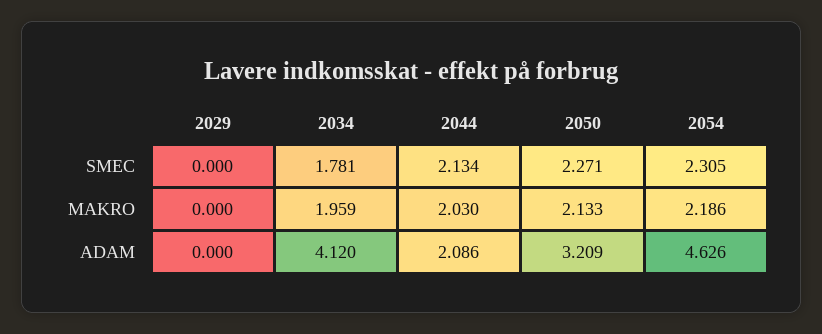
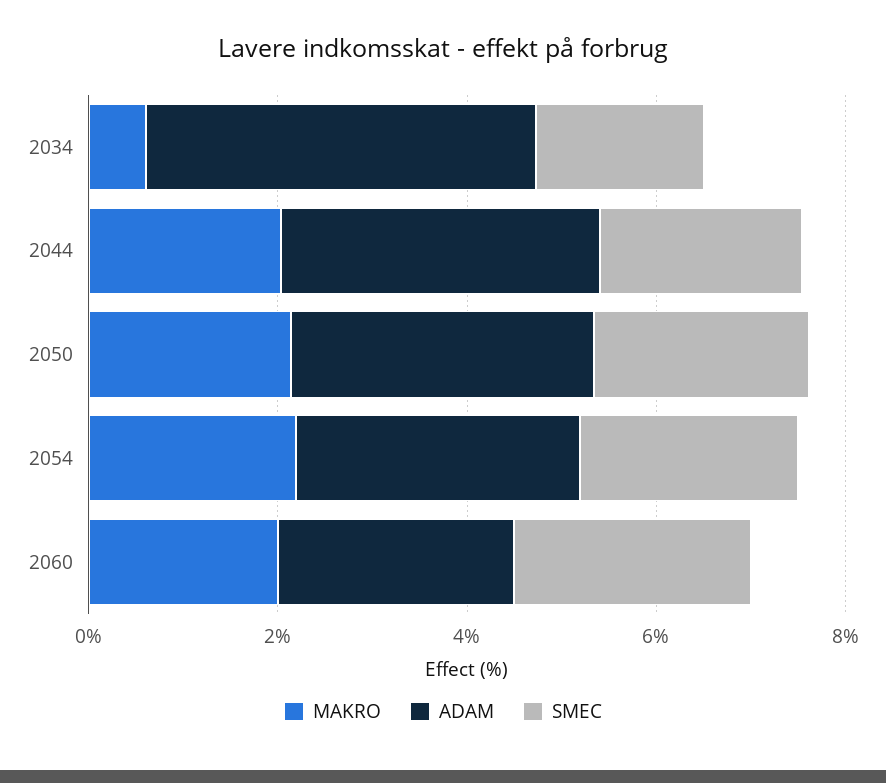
SMEC, 2029: 0 -> none
MAKRO, 2029: 0 -> none
MAKRO, 2034: 1.959 -> 0.5
ADAM, 2029: 0 -> none
ADAM, 2044: 2.086 -> 3.5
ADAM, 2054: 4.626 -> 3
MAKRO, 2060: none -> 2
ADAM, 2060: none -> 2.5
SMEC, 2060: none -> 2.5

